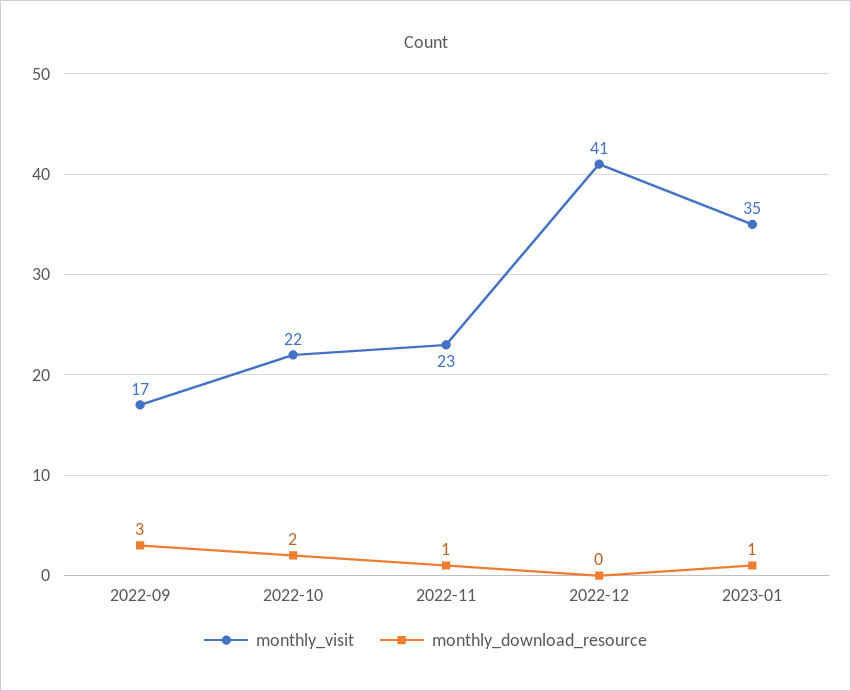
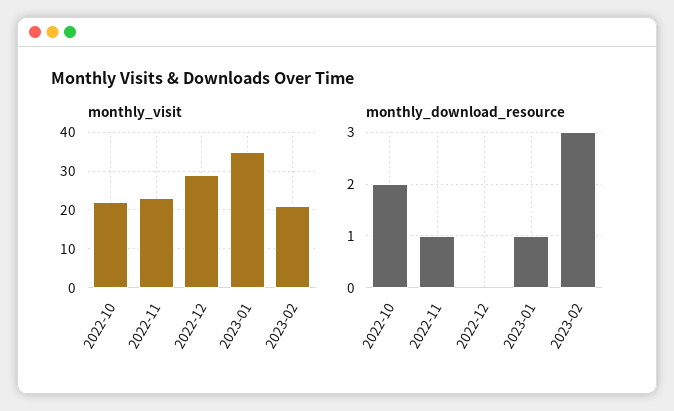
monthly_visit, 2022-09: 17 -> none
monthly_download_resource, 2022-09: 3 -> none
monthly_visit, 2022-12: 41 -> 30
monthly_visit, 2023-02: none -> 20
monthly_download_resource, 2023-02: none -> 3

